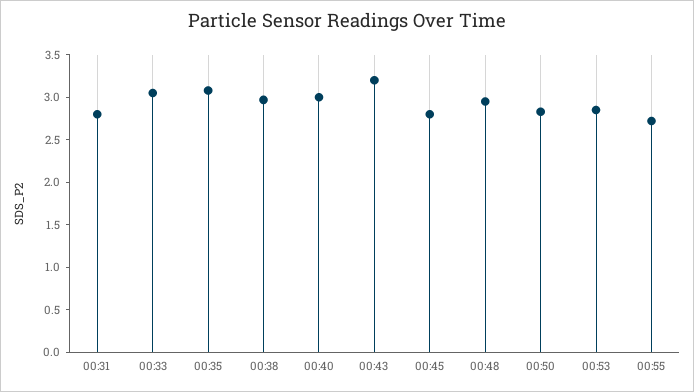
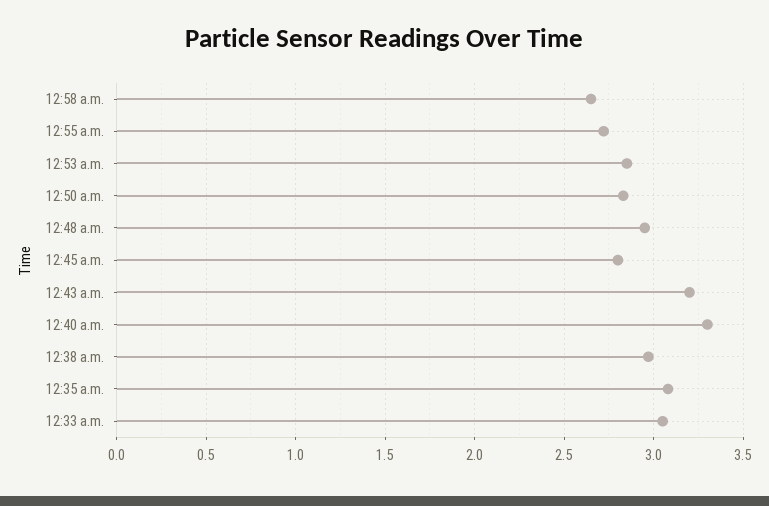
00:31: 2.8 -> none
00:40: 3 -> 3.3
12:58 a.m.: none -> 2.65

